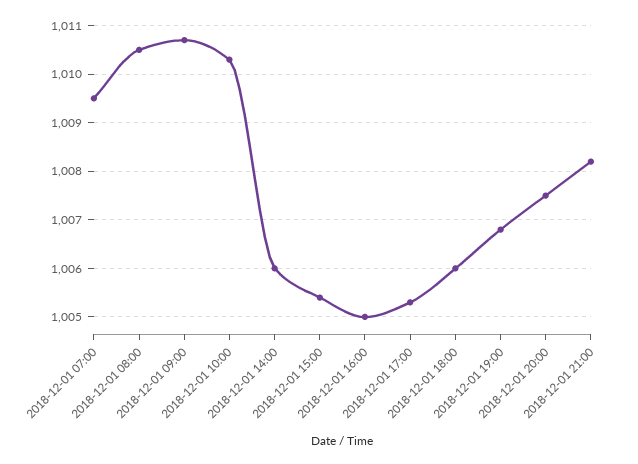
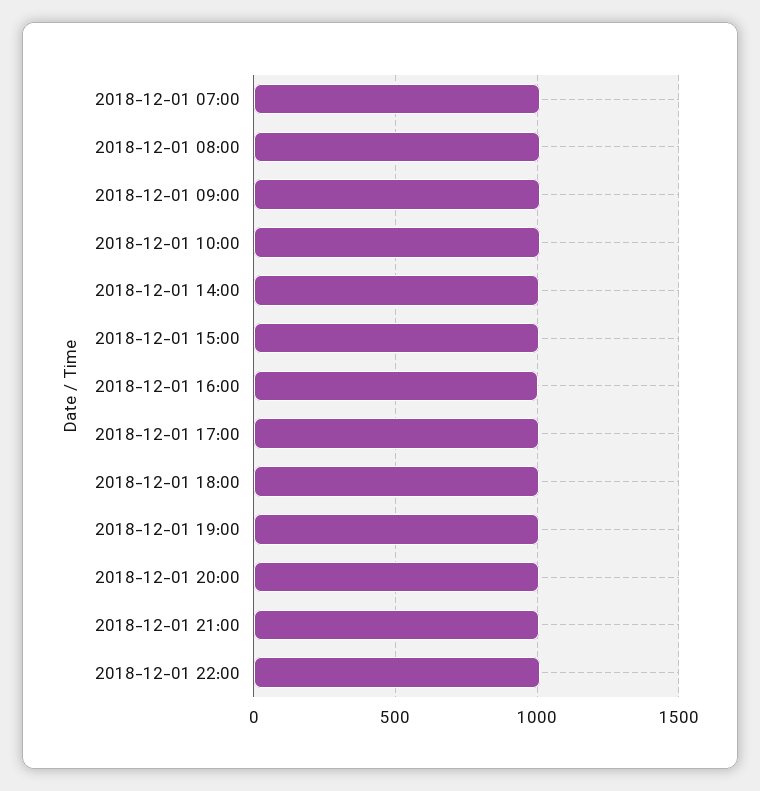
2018-12-01 22:00: none -> 1000

